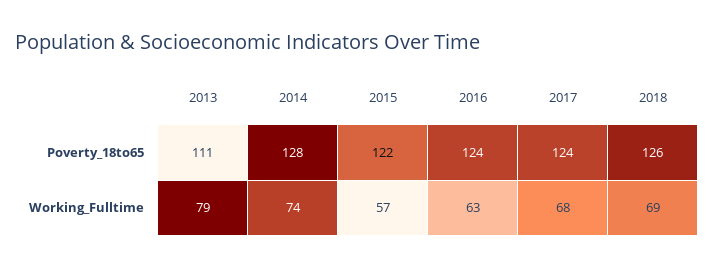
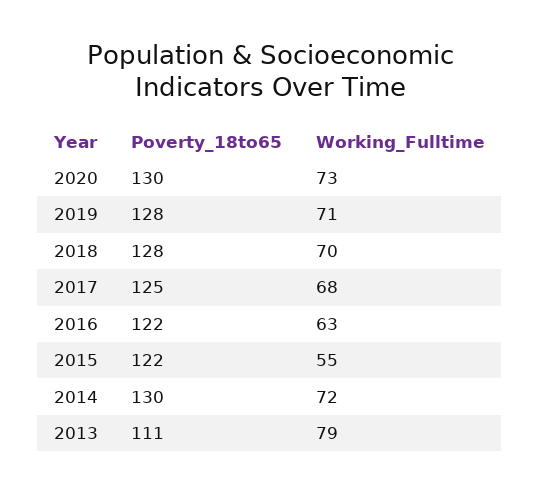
2014, Poverty_18to65: 128 -> 130
2016, Poverty_18to65: 124 -> 122
2017, Poverty_18to65: 124 -> 125
2018, Poverty_18to65: 126 -> 128
2014, Working_Fulltime: 74 -> 72
2015, Working_Fulltime: 57 -> 55
2018, Working_Fulltime: 69 -> 70
2020, Poverty_18to65: none -> 130
2020, Working_Fulltime: none -> 73
2019, Poverty_18to65: none -> 128
2019, Working_Fulltime: none -> 71

